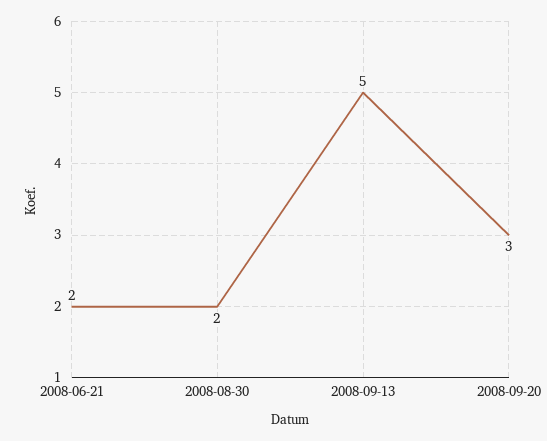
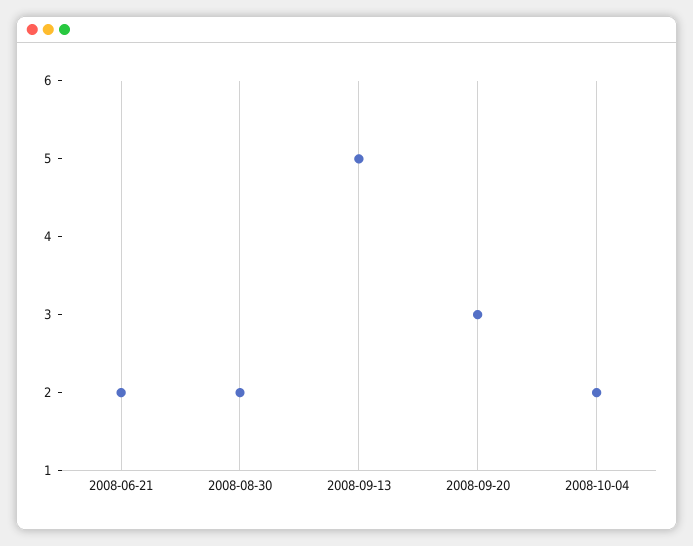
2008-10-04: none -> 2

